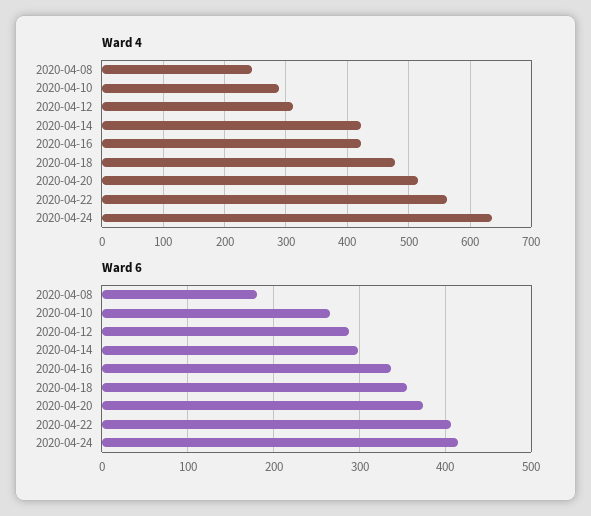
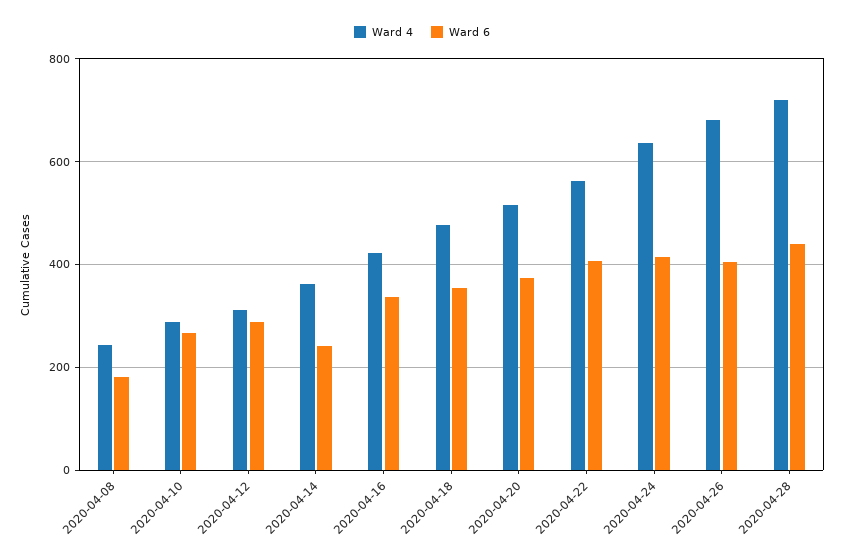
Ward 4, 2020-04-14: 420 -> 360
Ward 6, 2020-04-14: 300 -> 240
Ward 4, 2020-04-26: none -> 680
Ward 6, 2020-04-26: none -> 400
Ward 4, 2020-04-28: none -> 720
Ward 6, 2020-04-28: none -> 440

